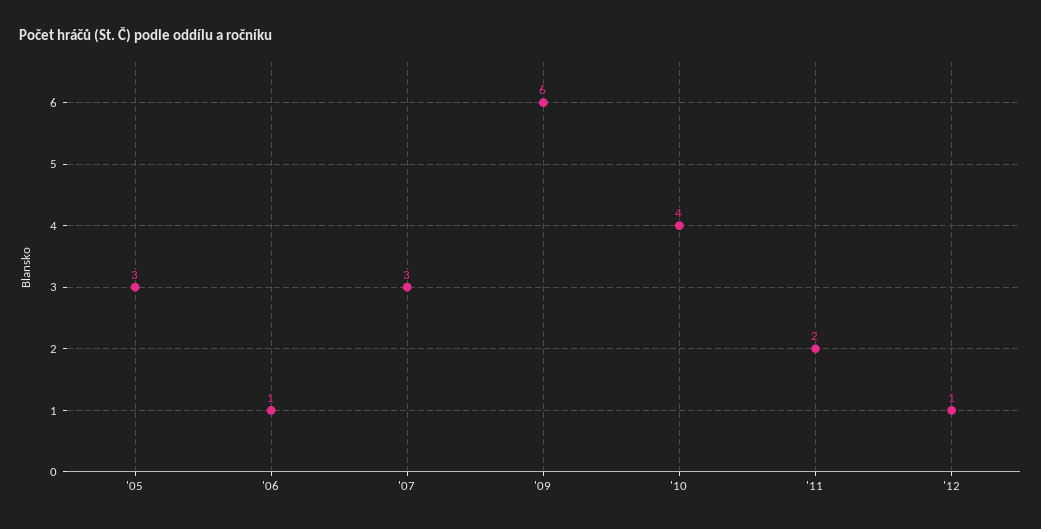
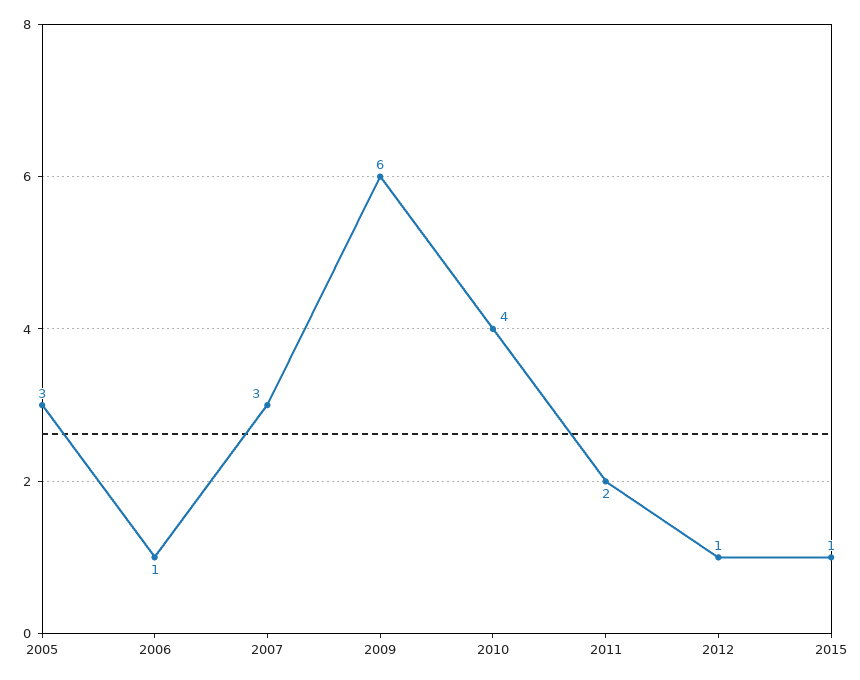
2015: none -> 1

